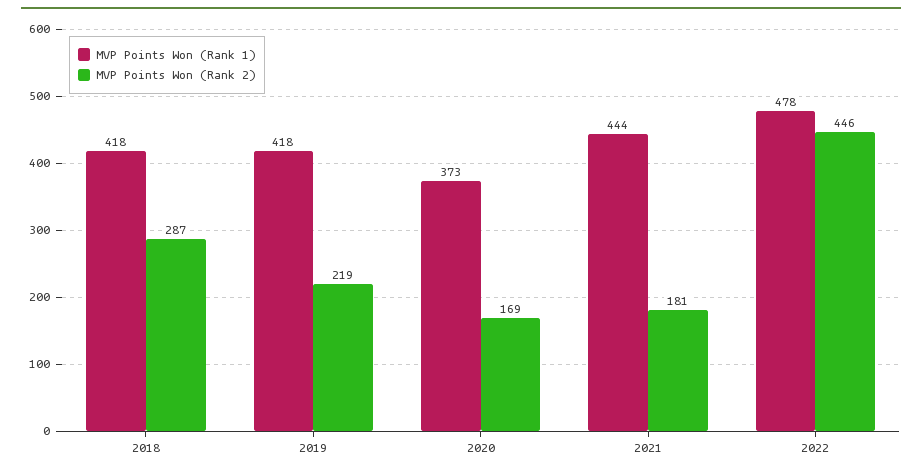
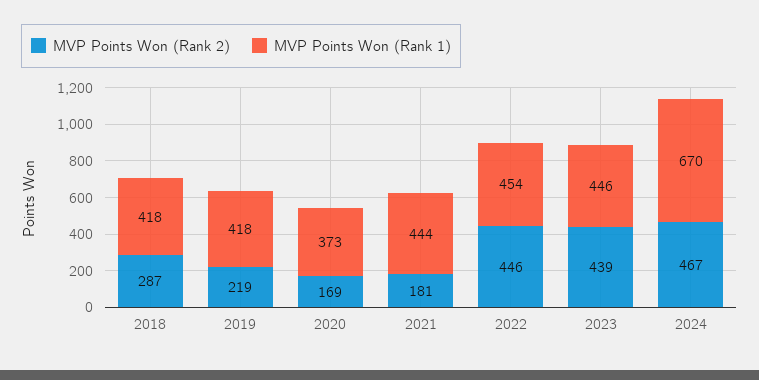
MVP Points Won (Rank 1), 2022: 478 -> 454
MVP Points Won (Rank 2), 2023: none -> 439
MVP Points Won (Rank 1), 2023: none -> 446
MVP Points Won (Rank 2), 2024: none -> 467
MVP Points Won (Rank 1), 2024: none -> 670

